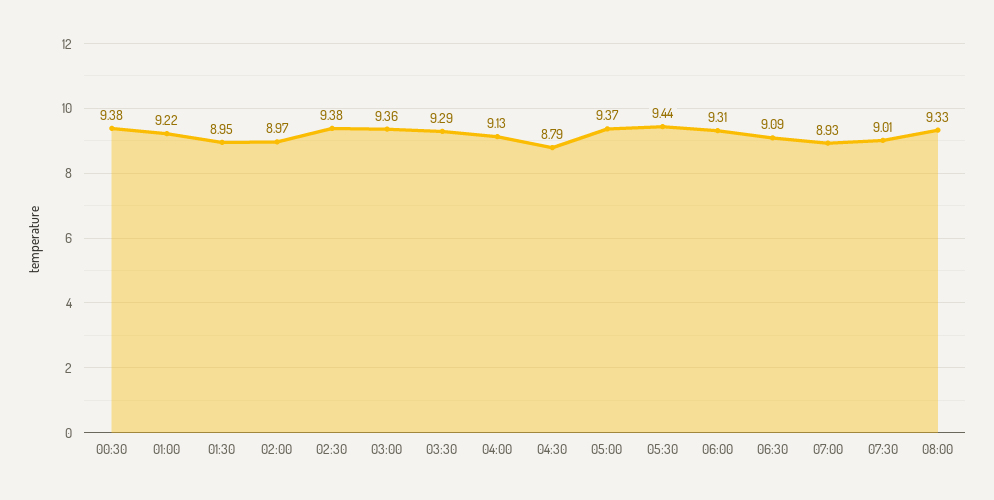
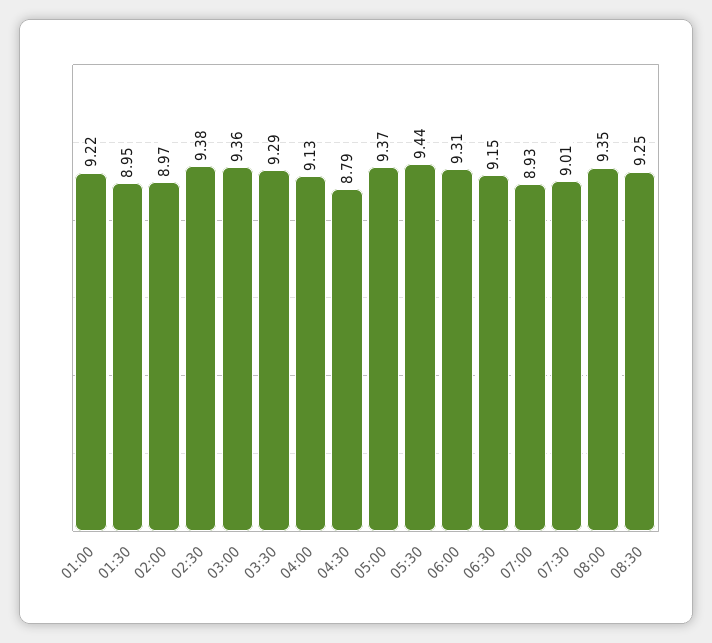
00:30: 9.38 -> none
06:30: 9.09 -> 9.15
08:00: 9.33 -> 9.35
08:30: none -> 9.25

